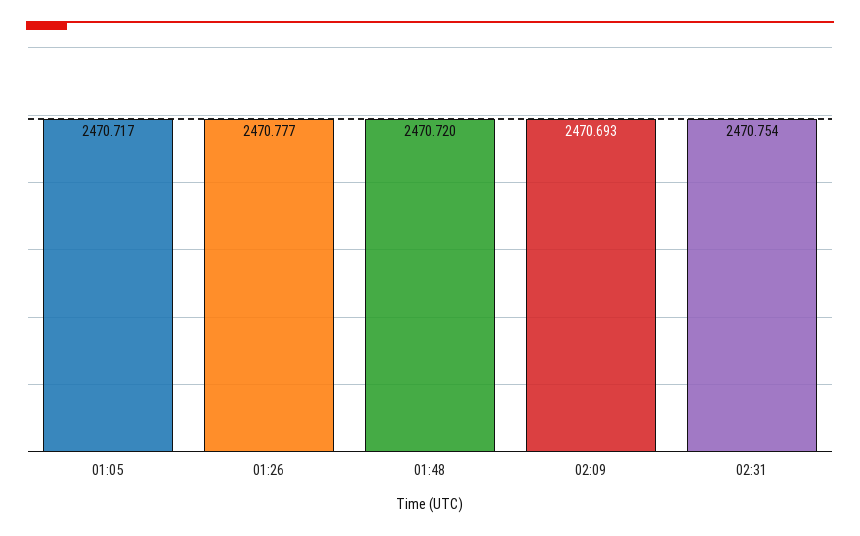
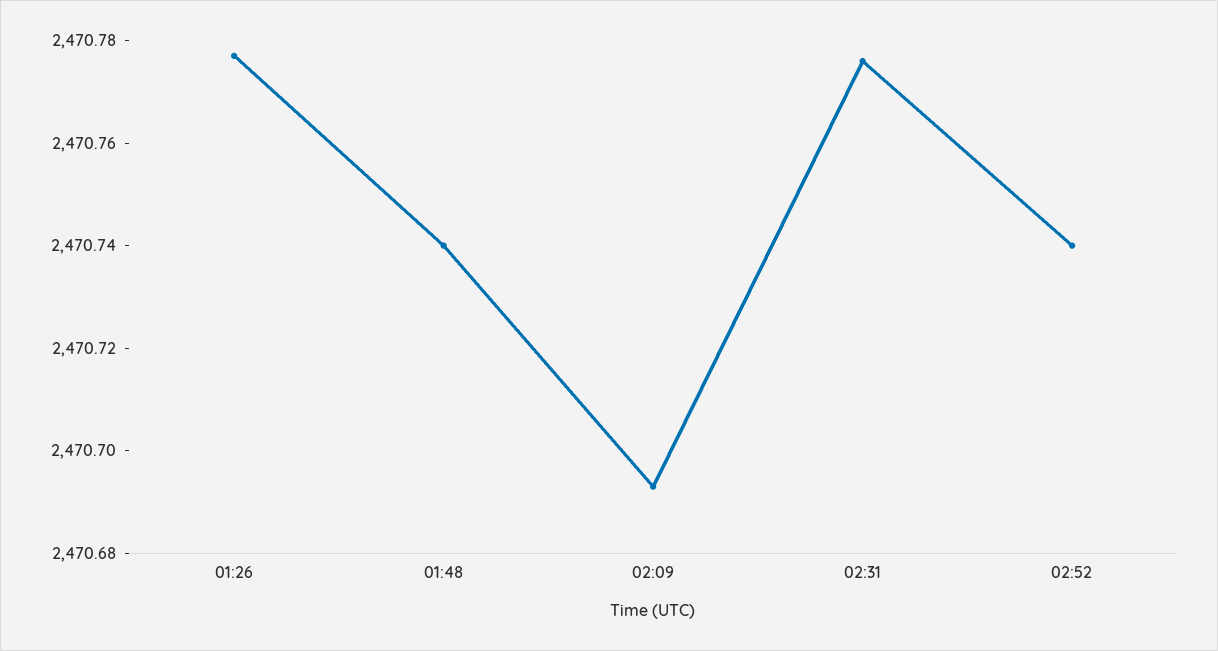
01:05: 2470.717 -> none
01:48: 2470.72 -> 2470.74
02:31: 2470.754 -> 2470.775
02:52: none -> 2470.74

